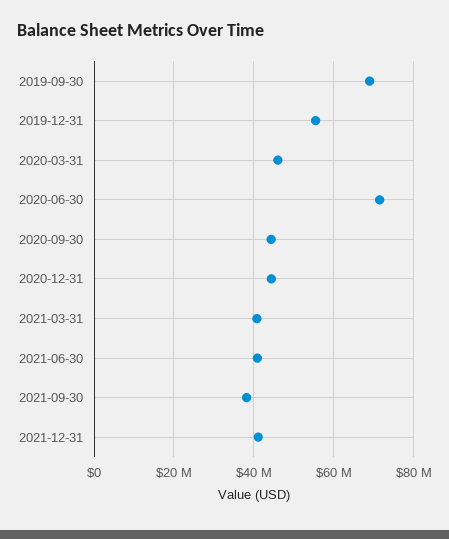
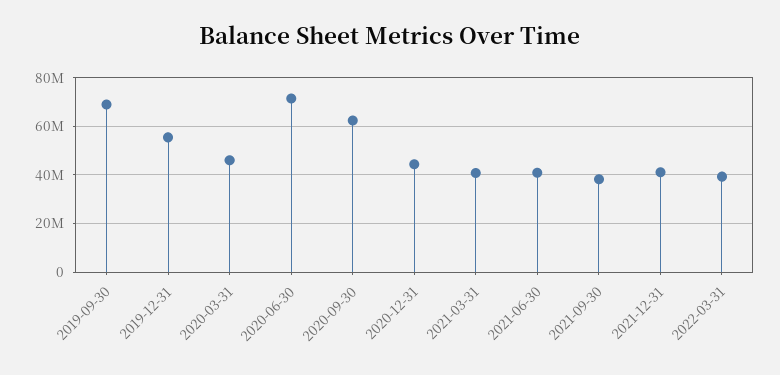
2020-09-30: 44000000 -> 62500000
2022-03-31: none -> 40000000

